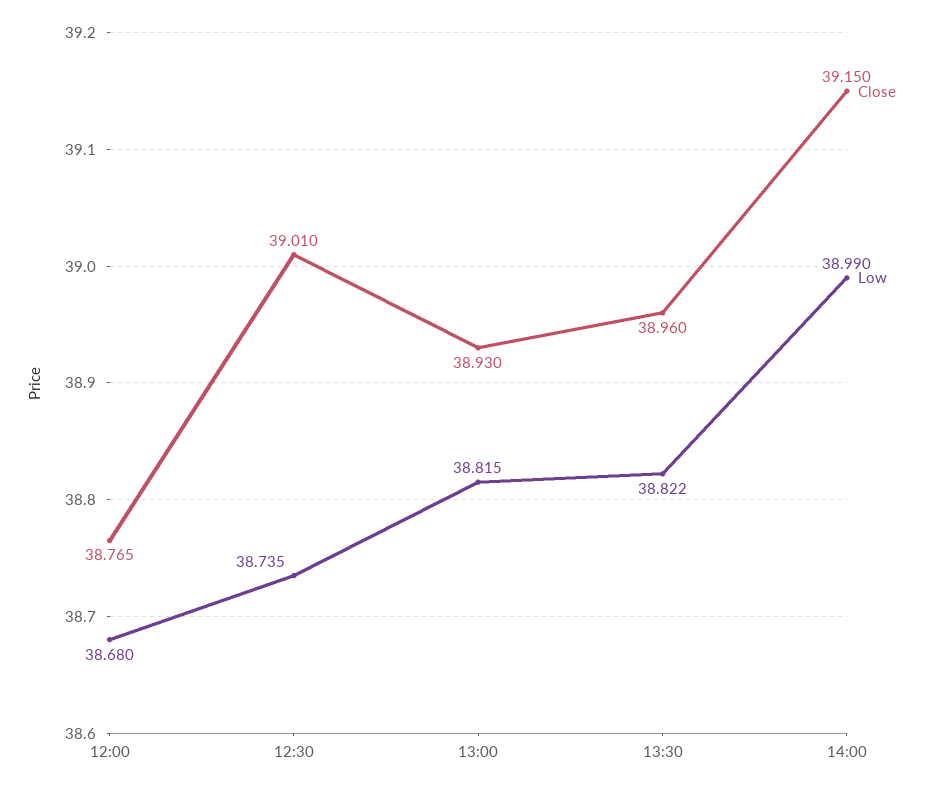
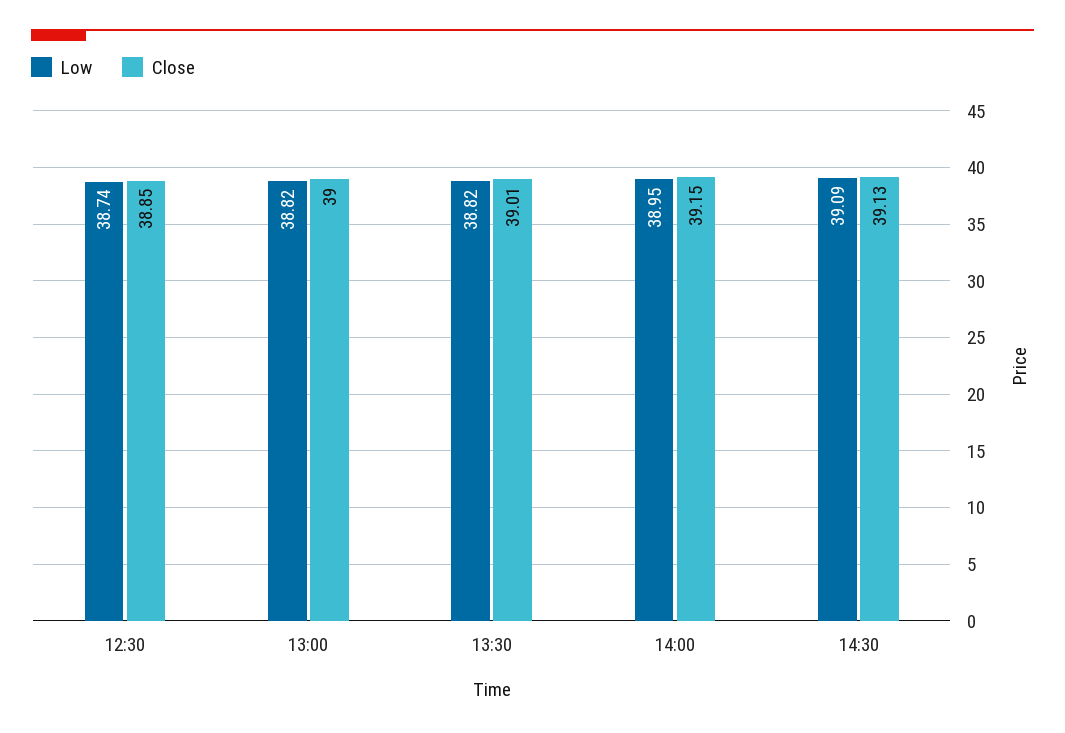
Close, 12:00: 38.765 -> none
Low, 12:00: 38.68 -> none
Close, 12:30: 39.01 -> 38.85
Close, 13:00: 38.93 -> 39
Close, 13:30: 38.96 -> 39.01
Low, 14:00: 38.99 -> 38.95
Low, 14:30: none -> 39.09
Close, 14:30: none -> 39.13

